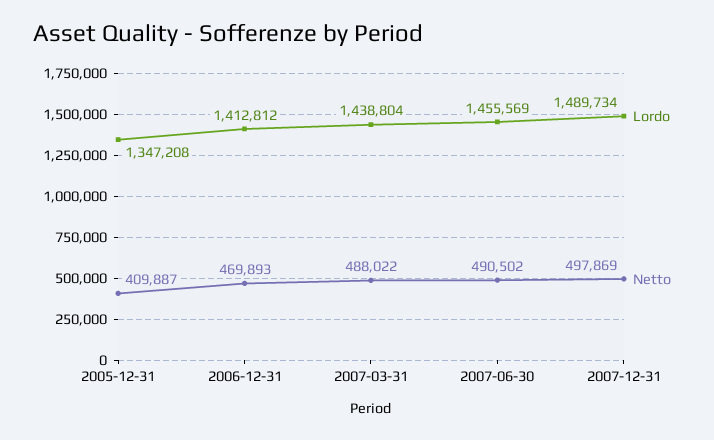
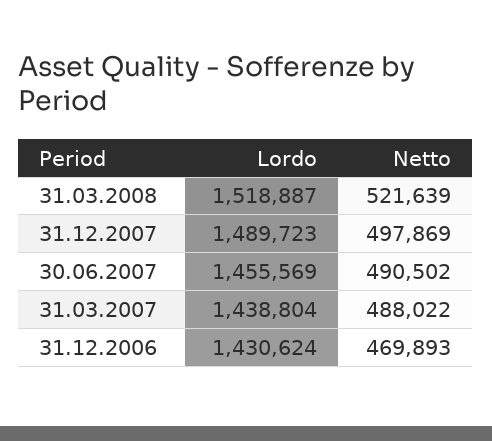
Lordo, 2005-12-31: 1347208 -> none
Netto, 2005-12-31: 409887 -> none
Lordo, 2006-12-31: 1412812 -> 1430624
Lordo, 2007-12-31: 1489734 -> 1489723
Lordo, 31.03.2008: none -> 1518887
Netto, 31.03.2008: none -> 521639

